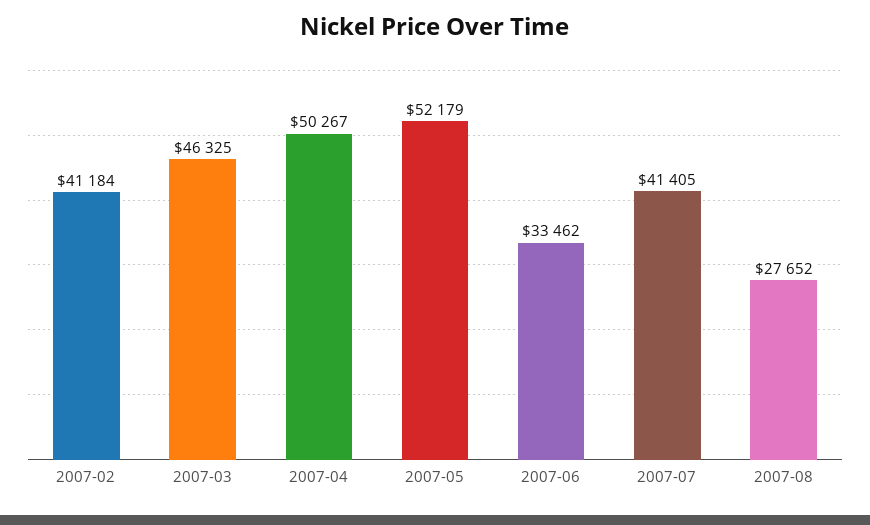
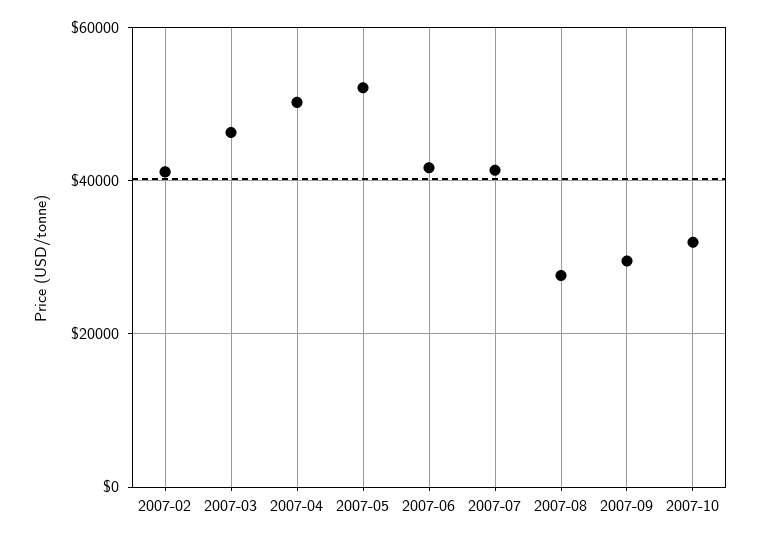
2007-06: 33462 -> 42000
2007-09: none -> 30000
2007-10: none -> 32000

